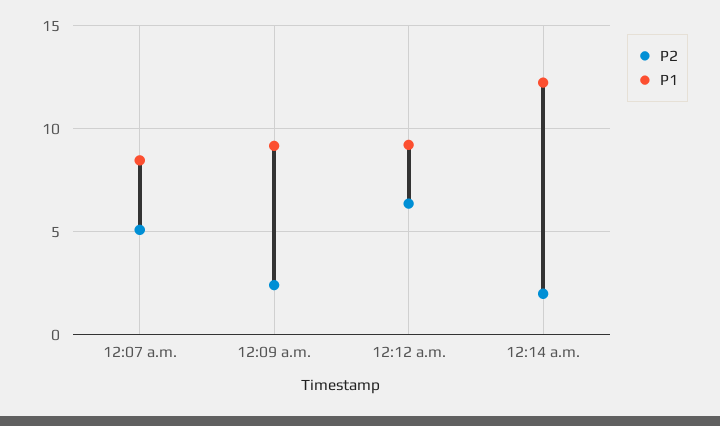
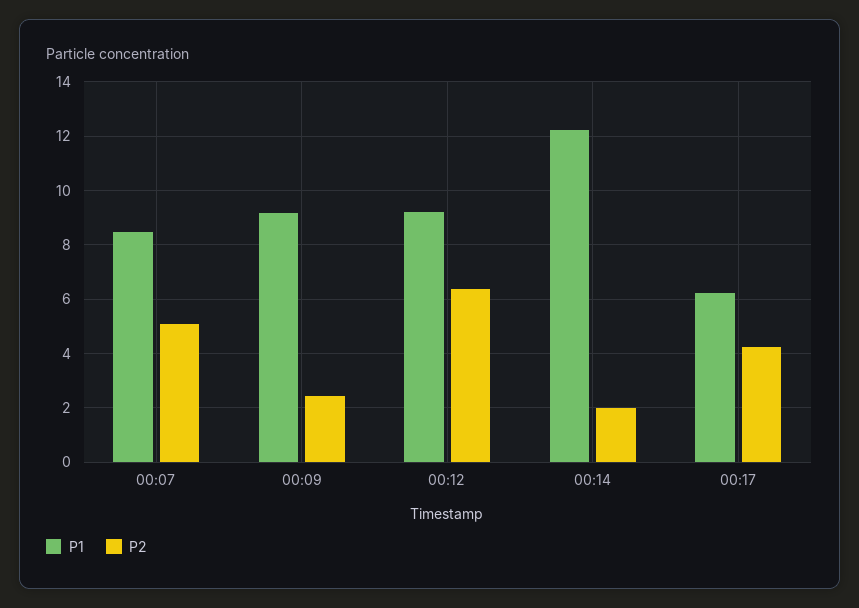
P1, 00:17: none -> 6.25
P2, 00:17: none -> 4.25

